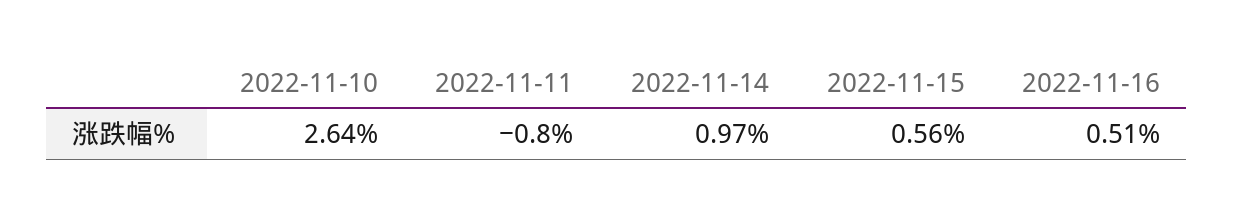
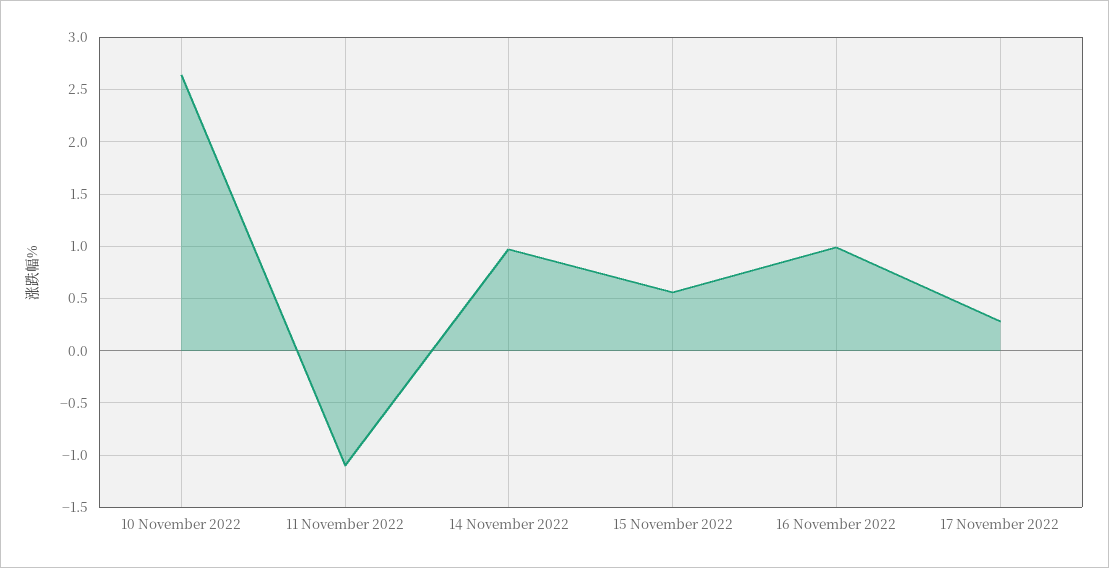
2022-11-11: -0.8 -> -1.1
2022-11-16: 0.51 -> 1
17 November 2022: none -> 0.3

